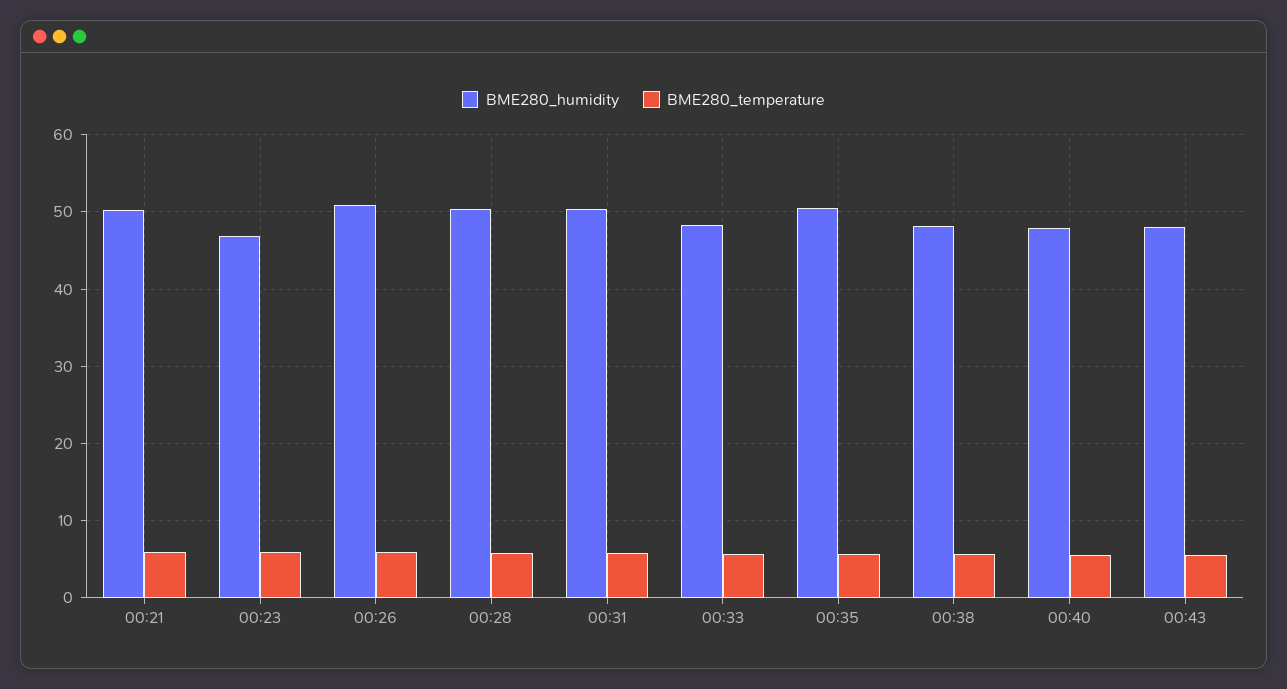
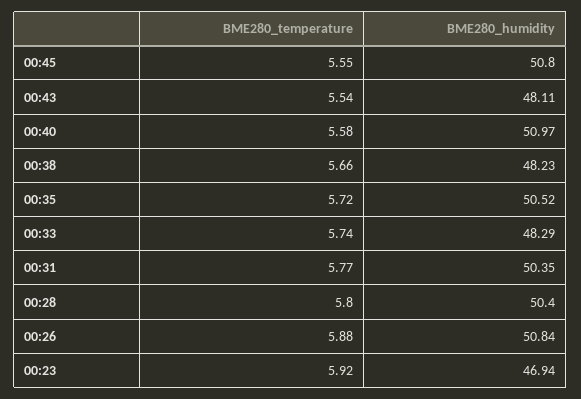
BME280_humidity, 00:21: 50 -> none
BME280_temperature, 00:21: 6 -> none
BME280_humidity, 00:40: 48 -> 50.97
BME280_temperature, 00:45: none -> 5.55
BME280_humidity, 00:45: none -> 50.8

